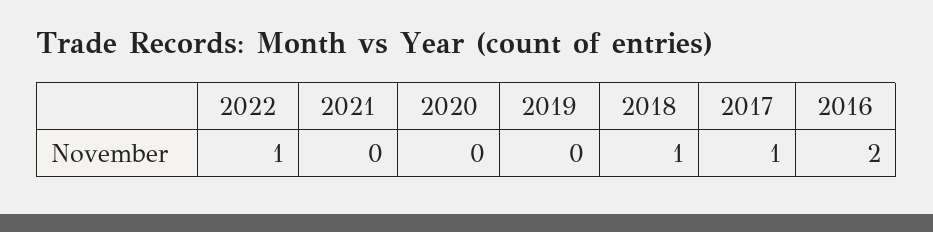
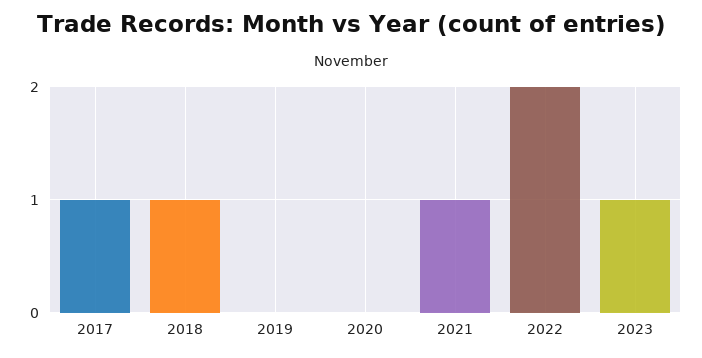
2022: 1 -> 2
2021: 0 -> 1
2016: 2 -> none
2023: none -> 1

